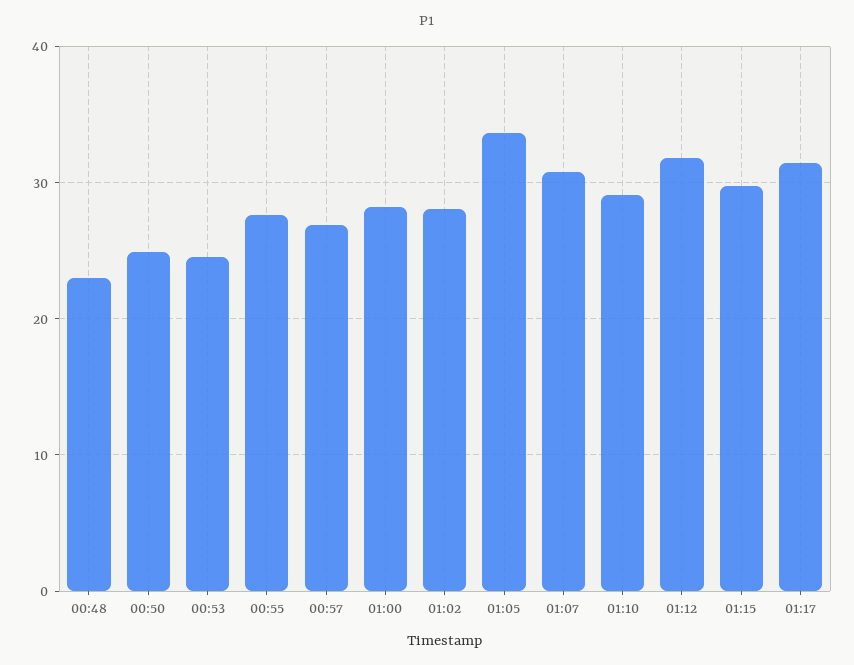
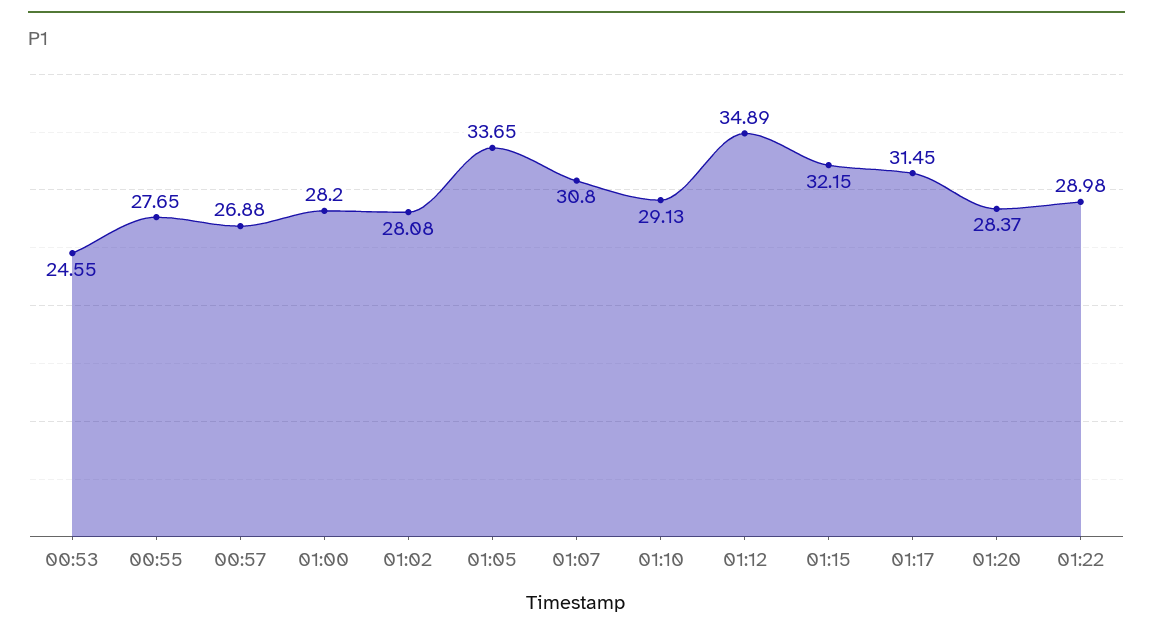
00:48: 23 -> none
00:50: 25 -> none
01:12: 32 -> 34.89
01:15: 30 -> 32.15
01:20: none -> 28.37
01:22: none -> 28.98

